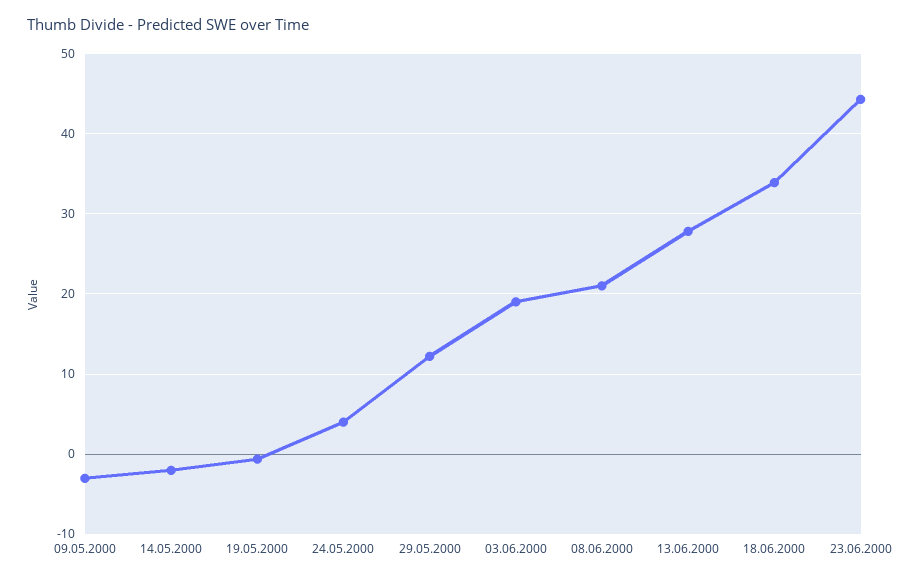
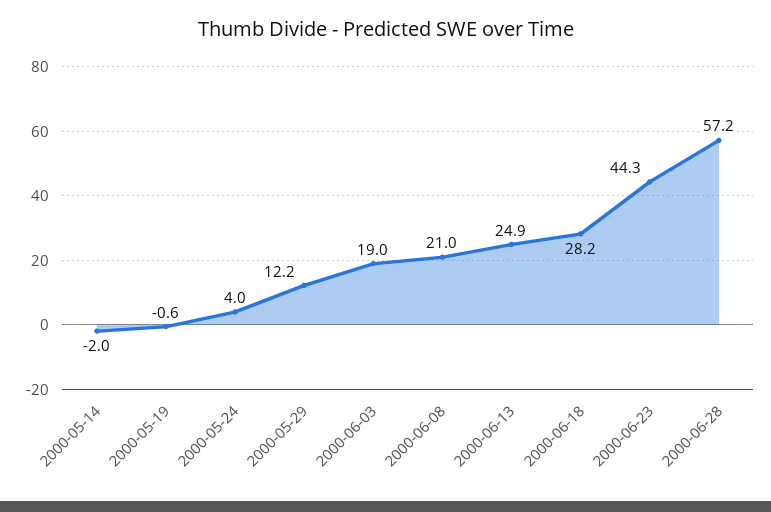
09.05.2000: -3 -> none
13.06.2000: 28 -> 24.9
18.06.2000: 34 -> 28.2
2000-06-28: none -> 57.2

